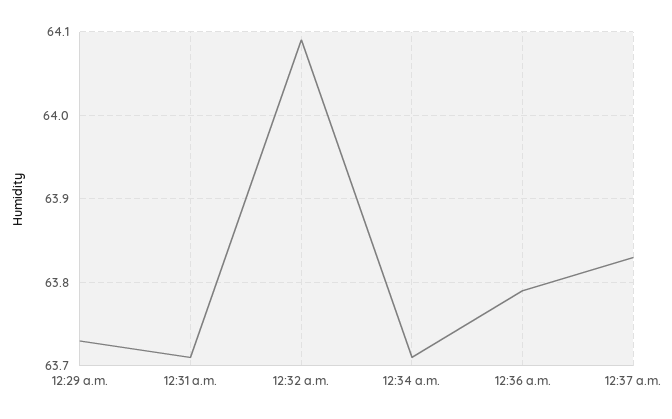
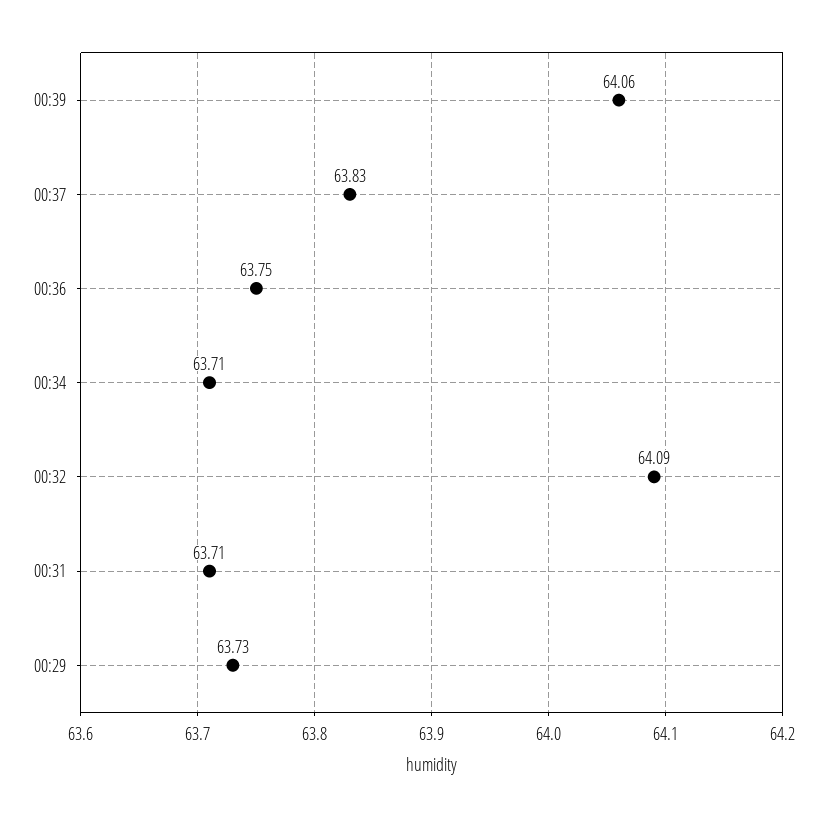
12:36 a.m.: 63.79 -> 63.75
00:39: none -> 64.06

